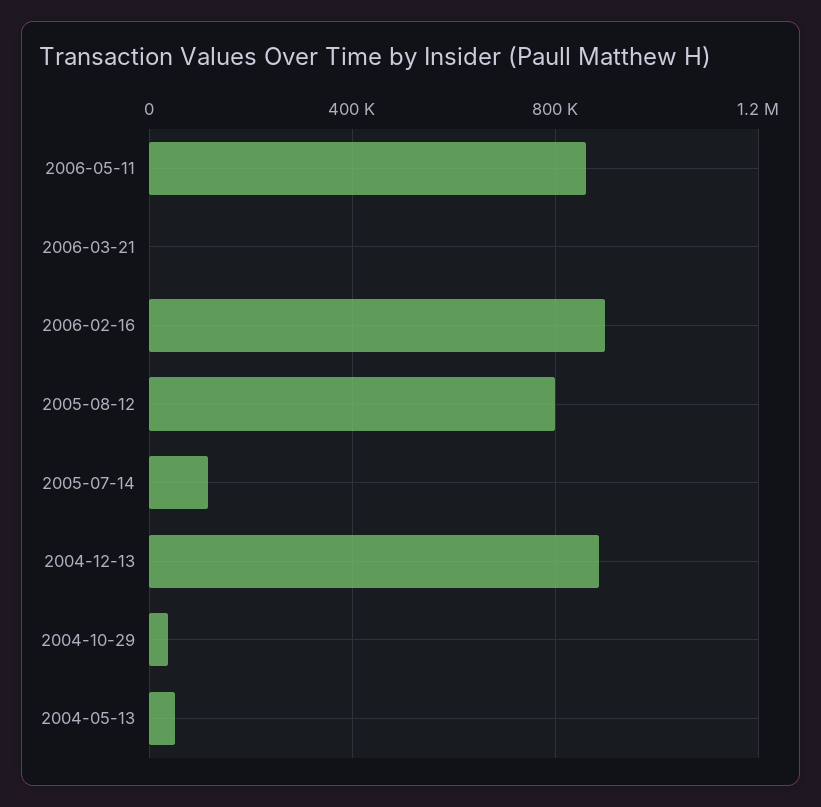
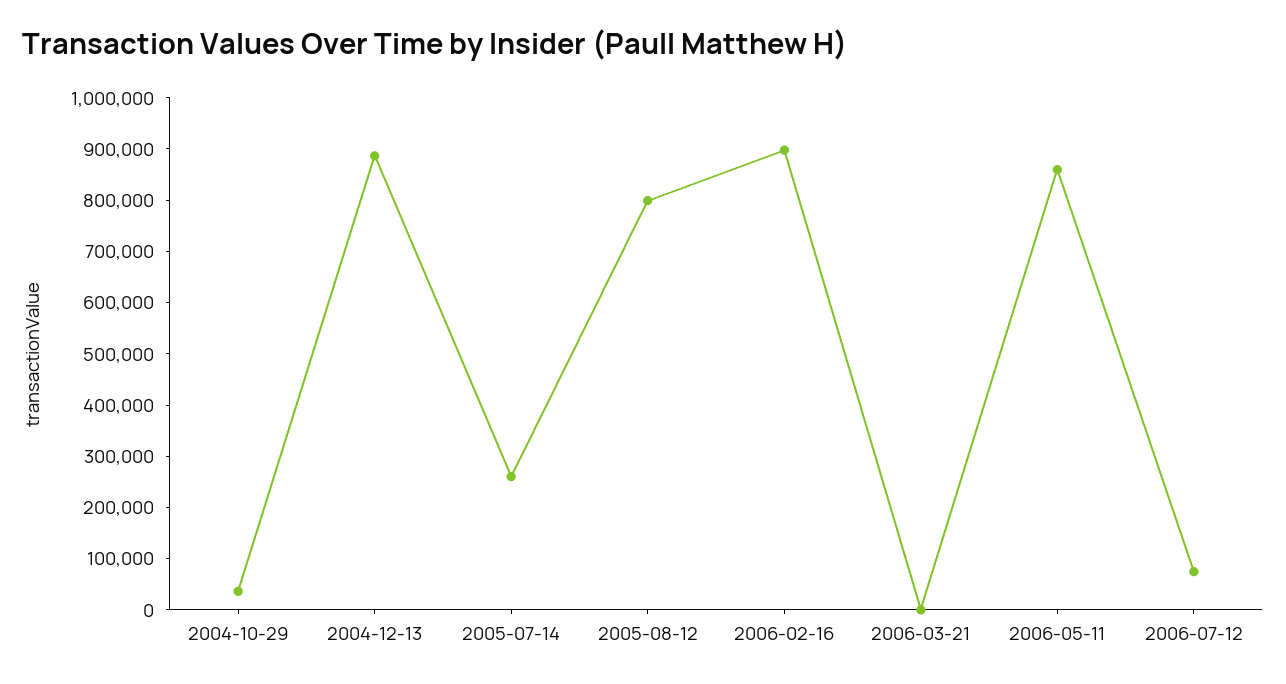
2005-07-14: 100000 -> 260000
2004-05-13: 50000 -> none
2006-07-12: none -> 80000

